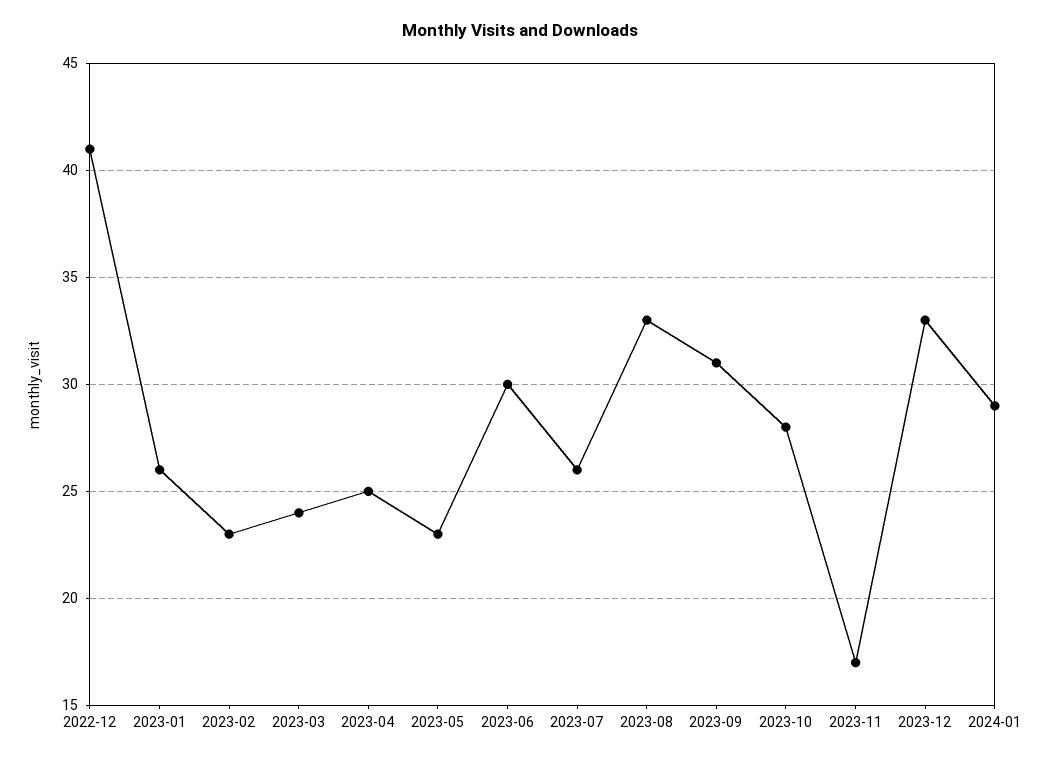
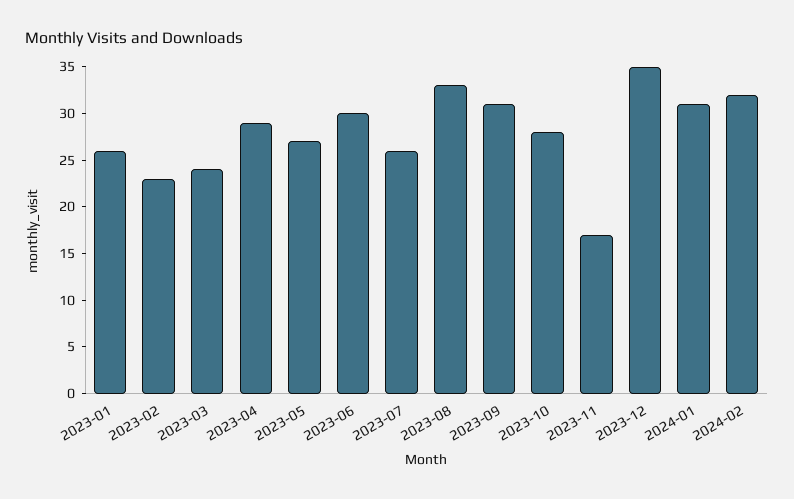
2022-12: 41 -> none
2023-04: 25 -> 29
2023-05: 23 -> 27
2023-12: 33 -> 35
2024-01: 29 -> 31
2024-02: none -> 32

